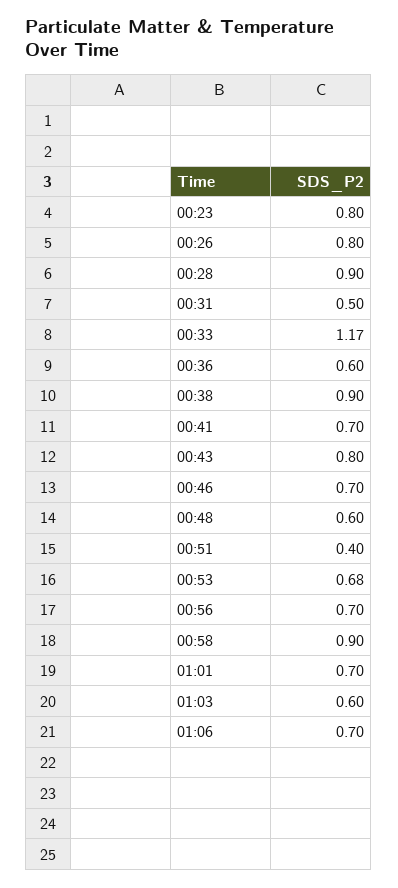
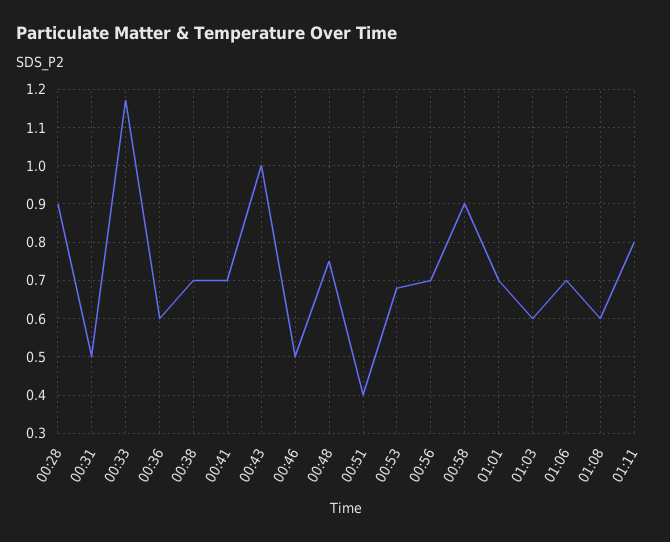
00:23: 0.8 -> none
00:26: 0.8 -> none
00:38: 0.9 -> 0.7
00:43: 0.8 -> 1
00:46: 0.7 -> 0.5
00:48: 0.6 -> 0.75
01:08: none -> 0.6
01:11: none -> 0.8

